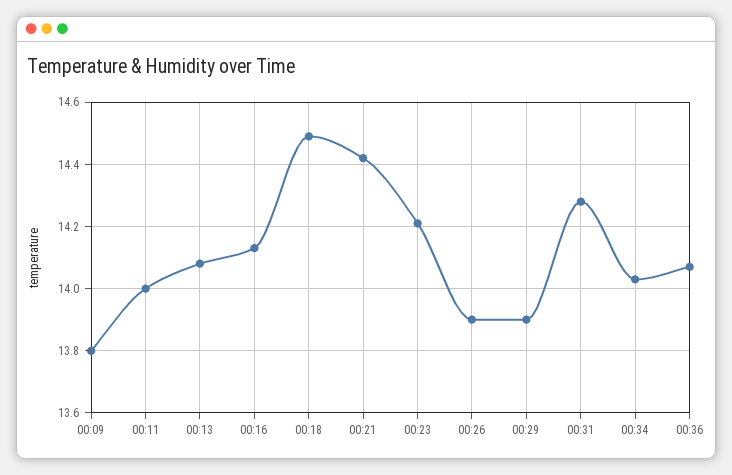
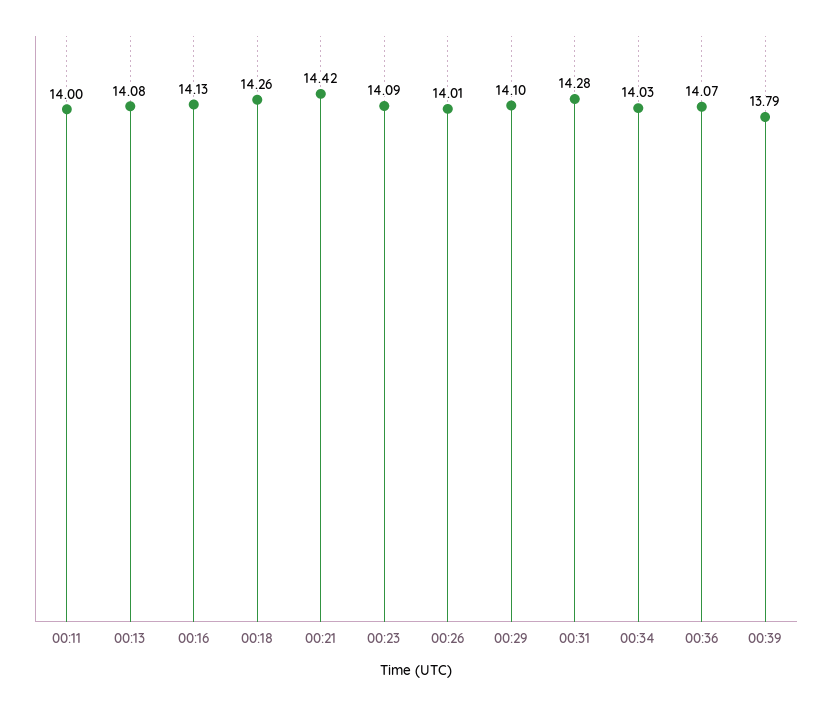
00:09: 13.8 -> none
00:18: 14.5 -> 14.26
00:23: 14.2 -> 14.09
00:26: 13.9 -> 14.01
00:29: 13.9 -> 14.1
00:39: none -> 13.79

